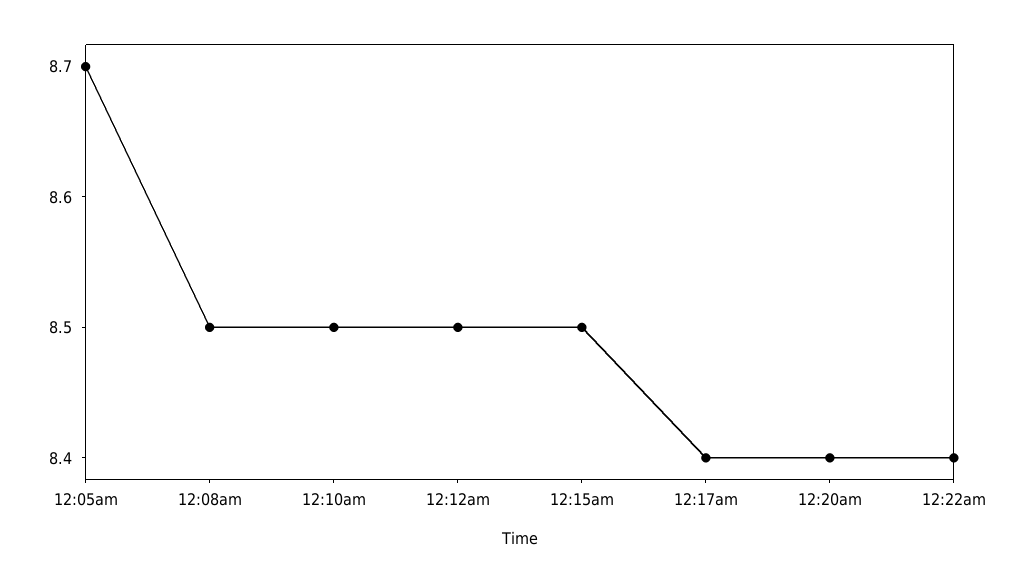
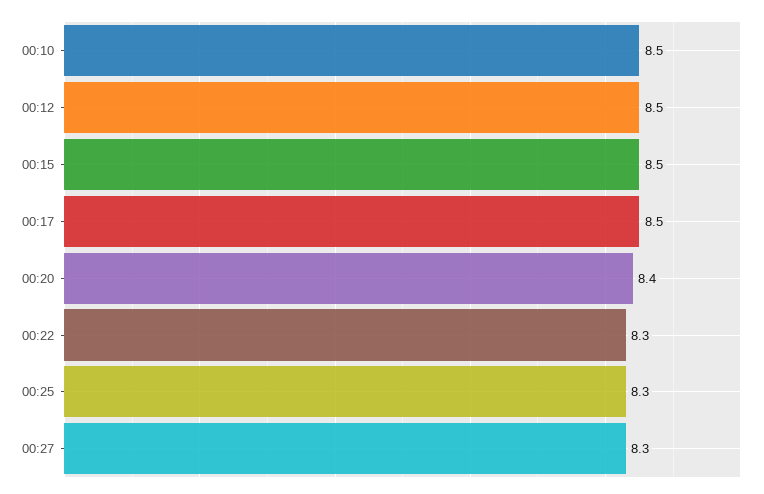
12:05am: 8.7 -> none
12:08am: 8.5 -> none
12:17am: 8.4 -> 8.5
12:22am: 8.4 -> 8.3
00:25: none -> 8.3
00:27: none -> 8.3

